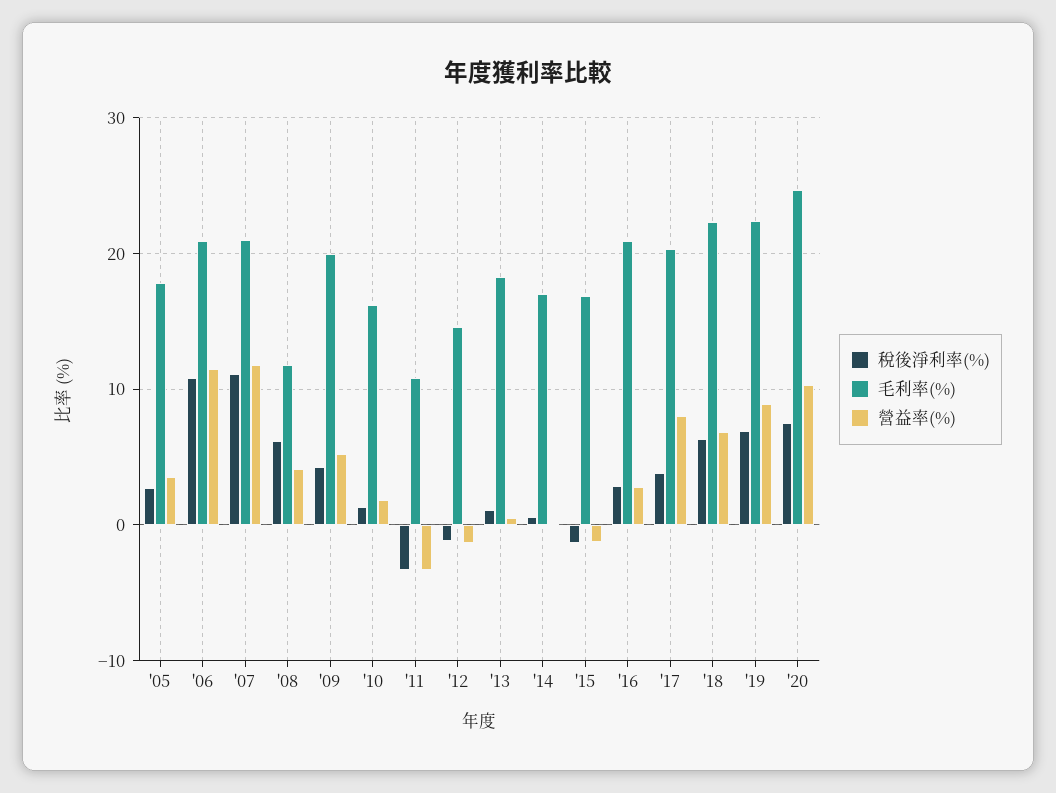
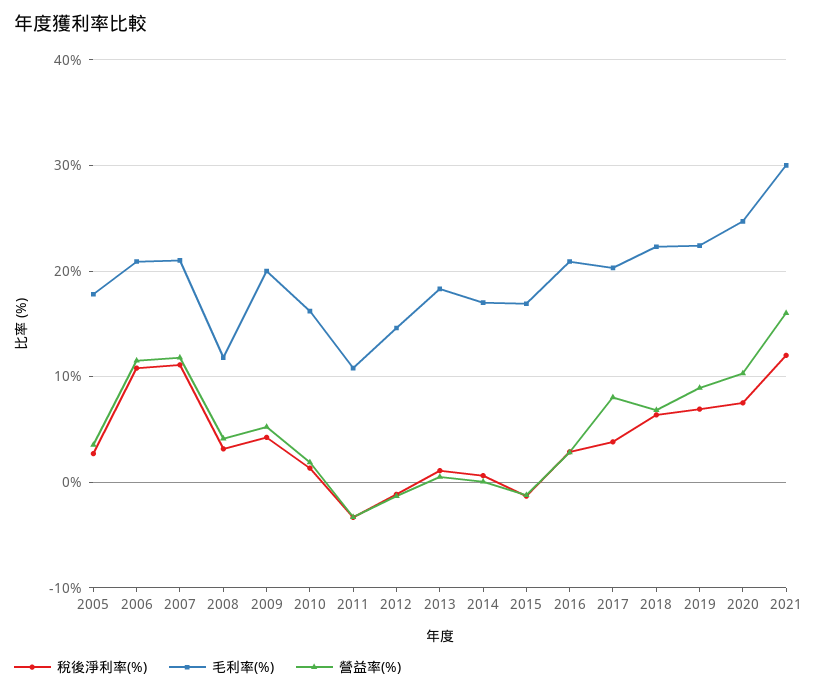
稅後淨利率(%), '08: 6 -> 3
稅後淨利率(%), 2021: none -> 12
毛利率(%), 2021: none -> 30
營益率(%), 2021: none -> 16

